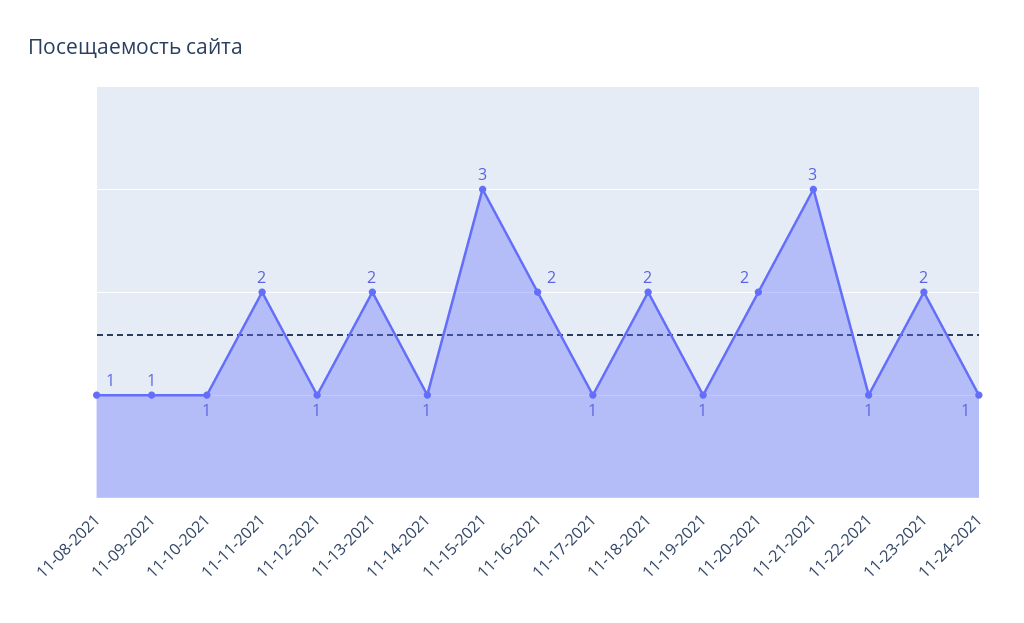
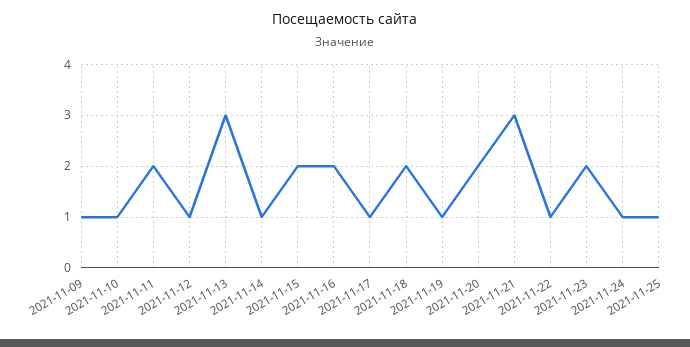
11-08-2021: 1 -> none
11-13-2021: 2 -> 3
11-15-2021: 3 -> 2
2021-11-25: none -> 1

